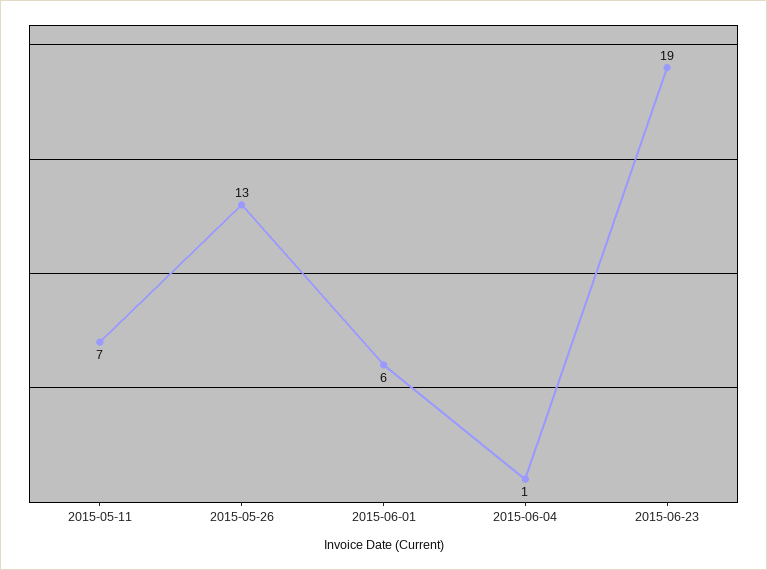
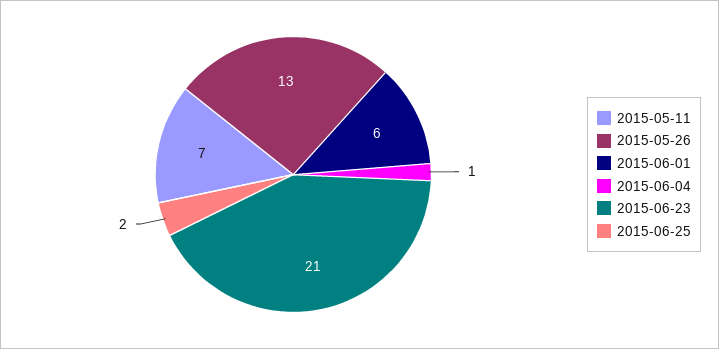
2015-06-23: 19 -> 21
2015-06-25: none -> 2

